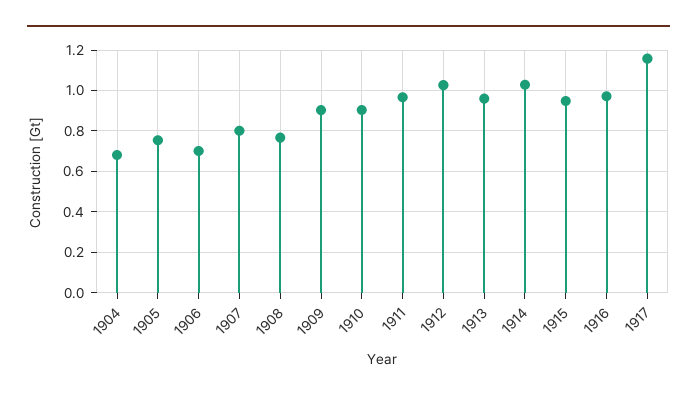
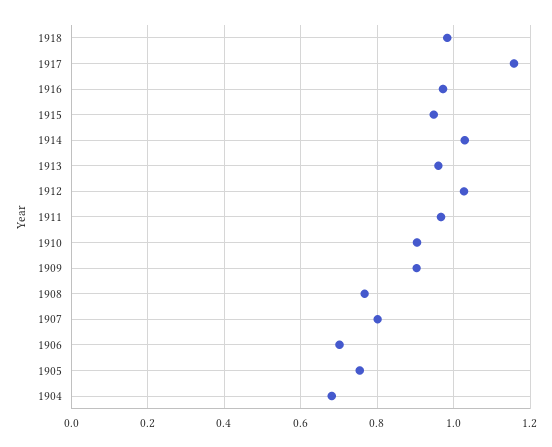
1918: none -> 0.98

